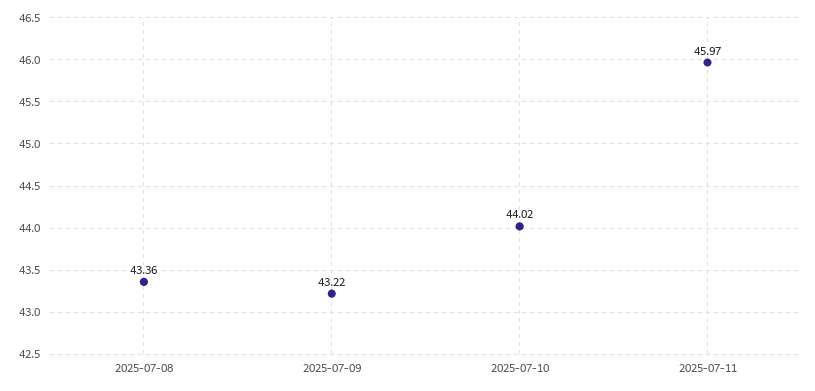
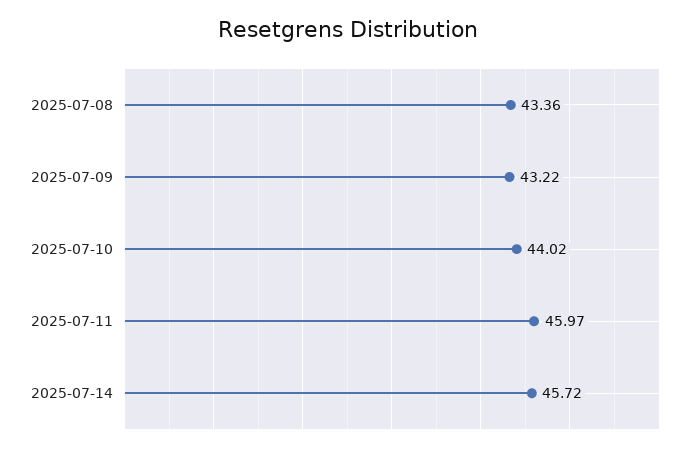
2025-07-14: none -> 45.72

